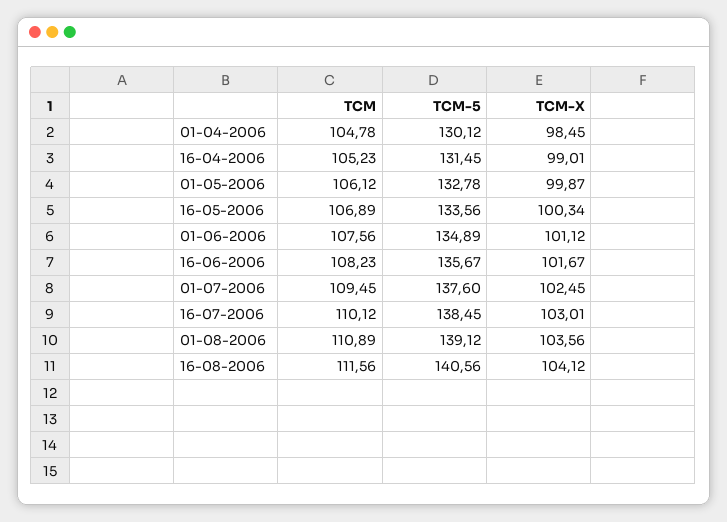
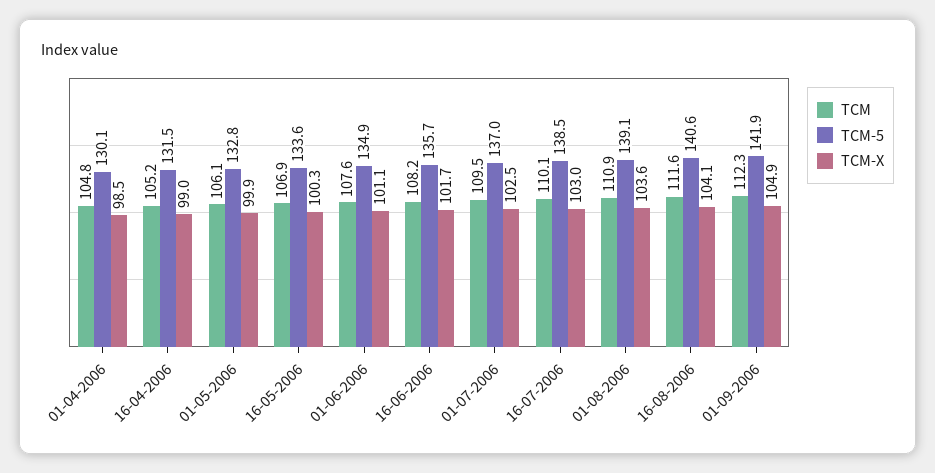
TCM-5, 01-07-2006: 137.6 -> 137
TCM, 01-09-2006: none -> 112.3
TCM-5, 01-09-2006: none -> 141.9
TCM-X, 01-09-2006: none -> 104.9

